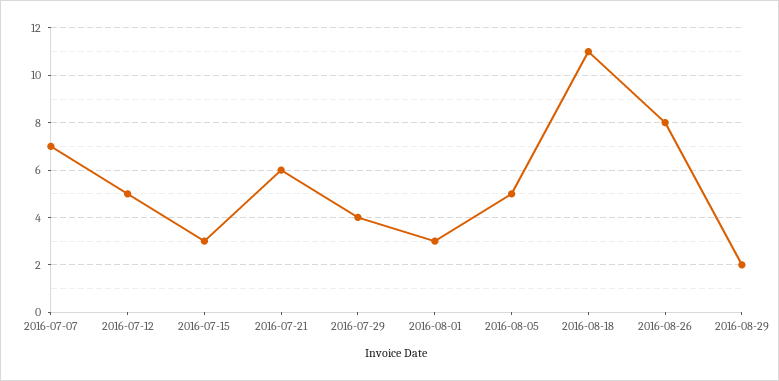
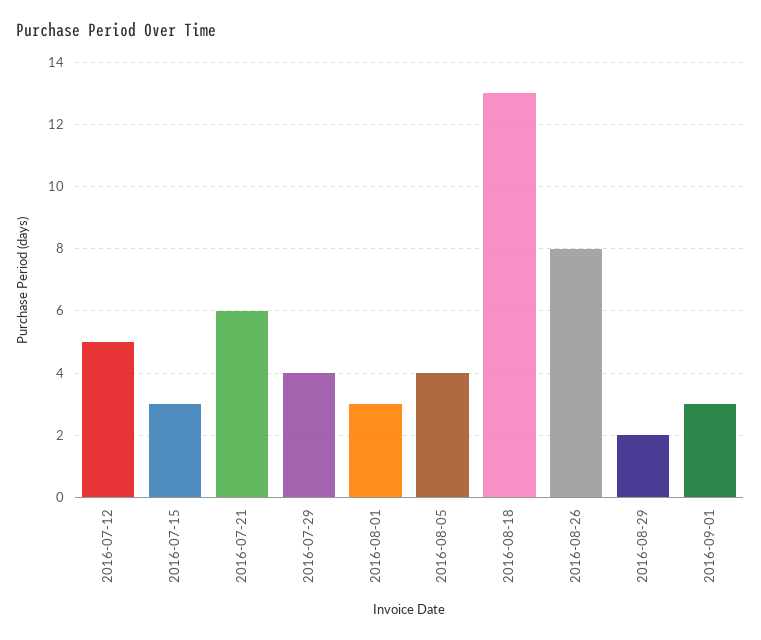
2016-07-07: 7 -> none
2016-08-05: 5 -> 4
2016-08-18: 11 -> 13
2016-09-01: none -> 3

